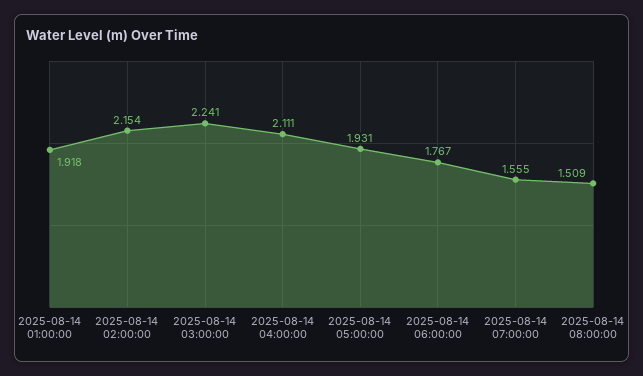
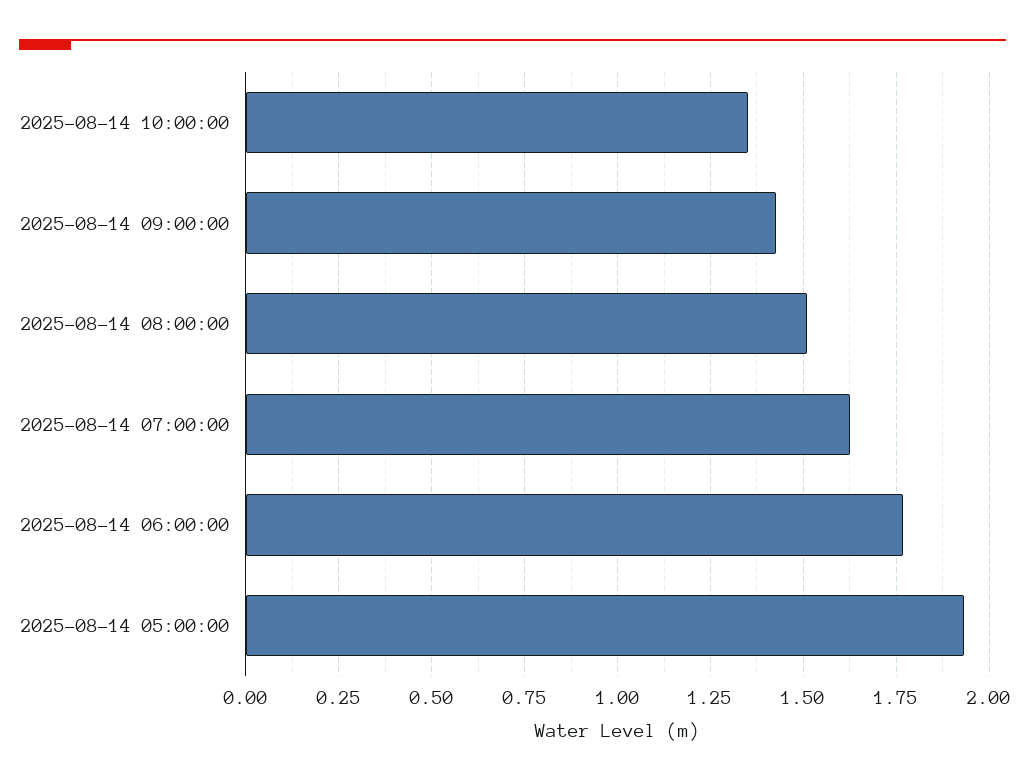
2025-08-14 01:00:00: 1.918 -> none
2025-08-14 02:00:00: 2.154 -> none
2025-08-14 03:00:00: 2.241 -> none
2025-08-14 04:00:00: 2.111 -> none
2025-08-14 07:00:00: 1.555 -> 1.625
2025-08-14 10:00:00: none -> 1.35
2025-08-14 09:00:00: none -> 1.425

